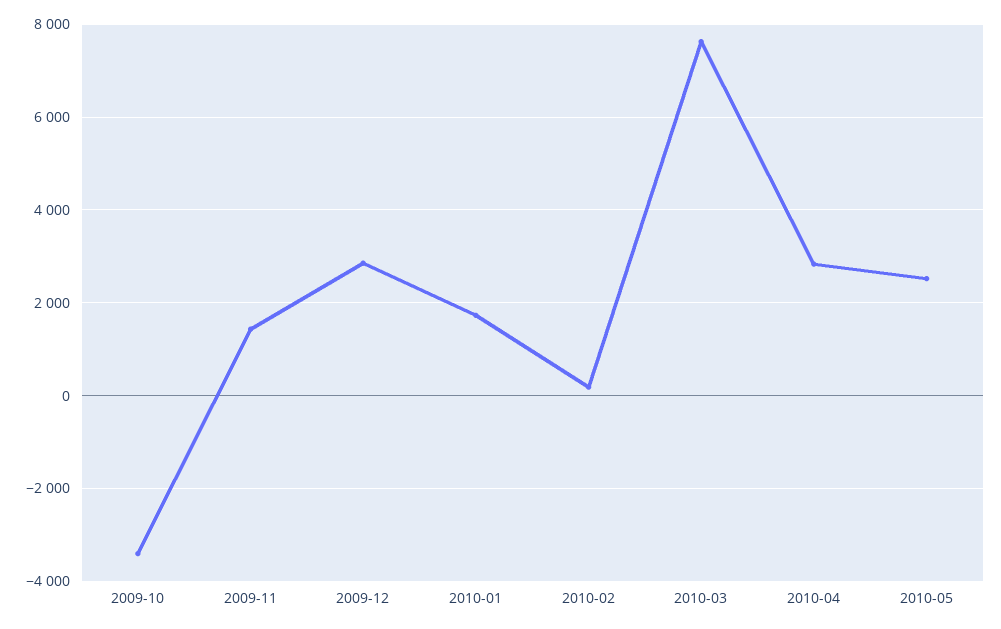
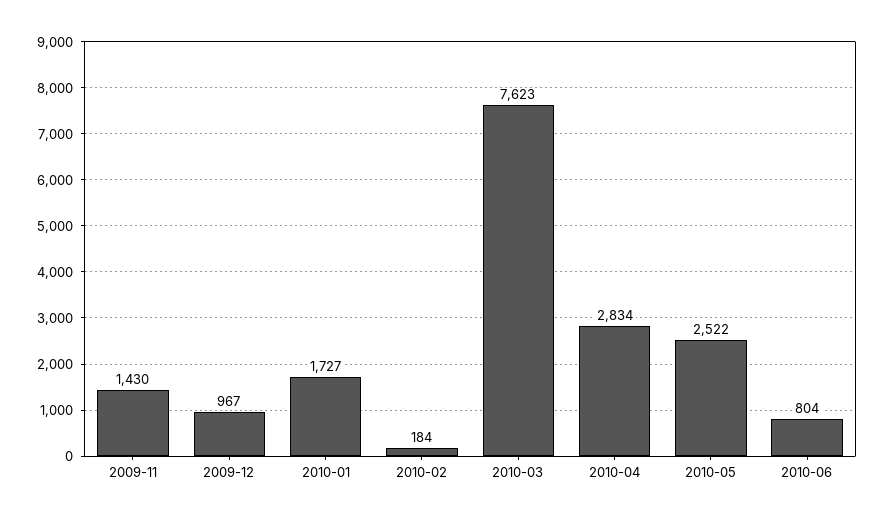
2009-10: -3400 -> none
2009-12: 2800 -> 967
2010-06: none -> 804

